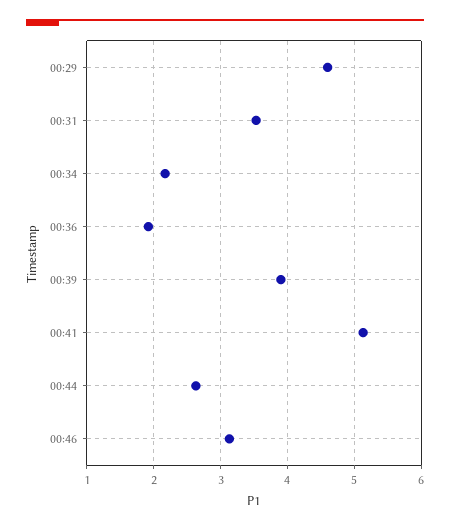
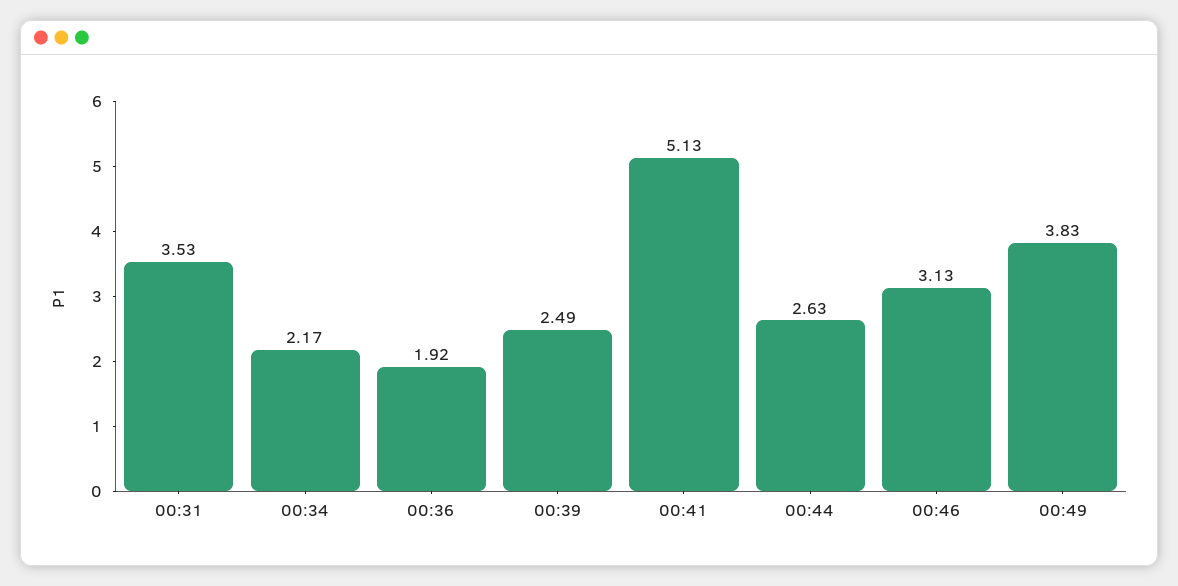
00:29: 4.6 -> none
00:39: 3.9 -> 2.49
00:49: none -> 3.83

